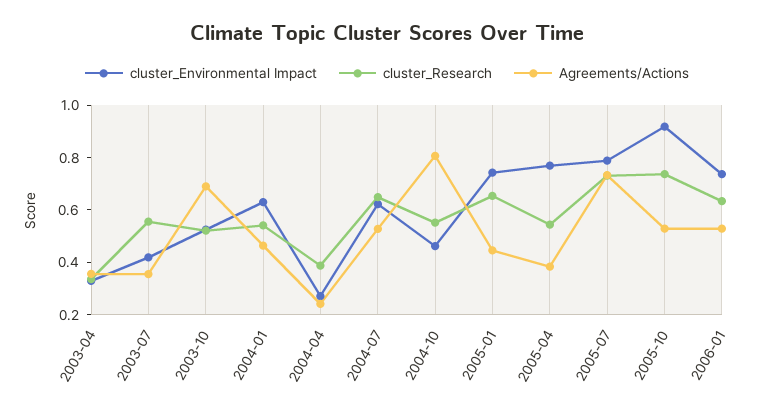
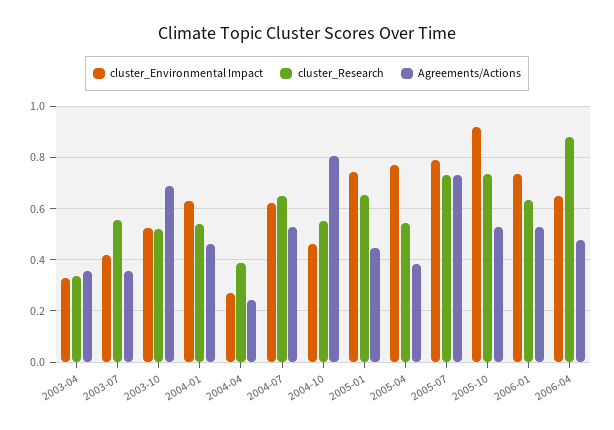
cluster_Environmental Impact, 2006-04: none -> 0.65
cluster_Research, 2006-04: none -> 0.875
Agreements/Actions, 2006-04: none -> 0.475

